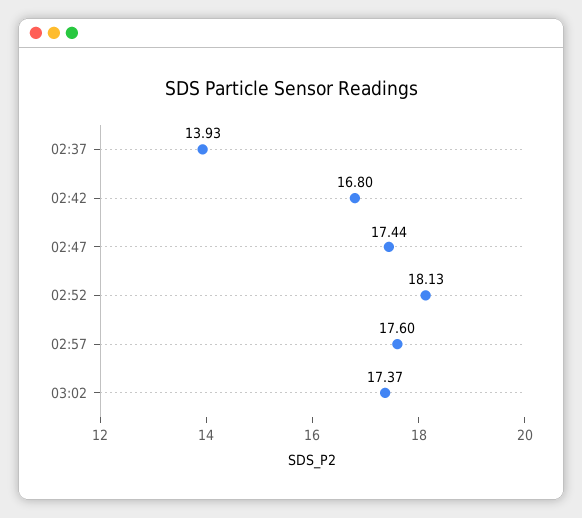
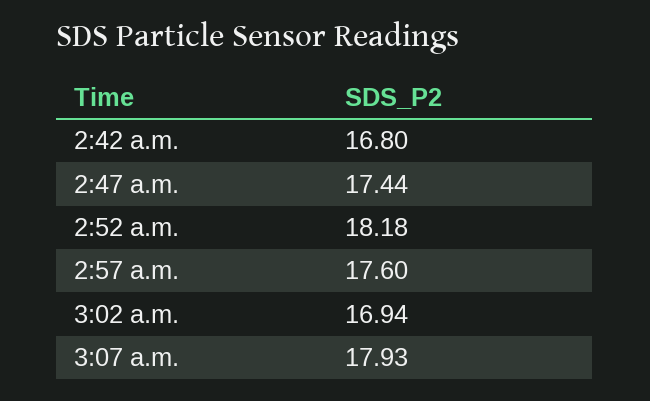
02:37: 13.93 -> none
02:52: 18.13 -> 18.18
03:02: 17.37 -> 16.94
3:07 a.m.: none -> 17.93

